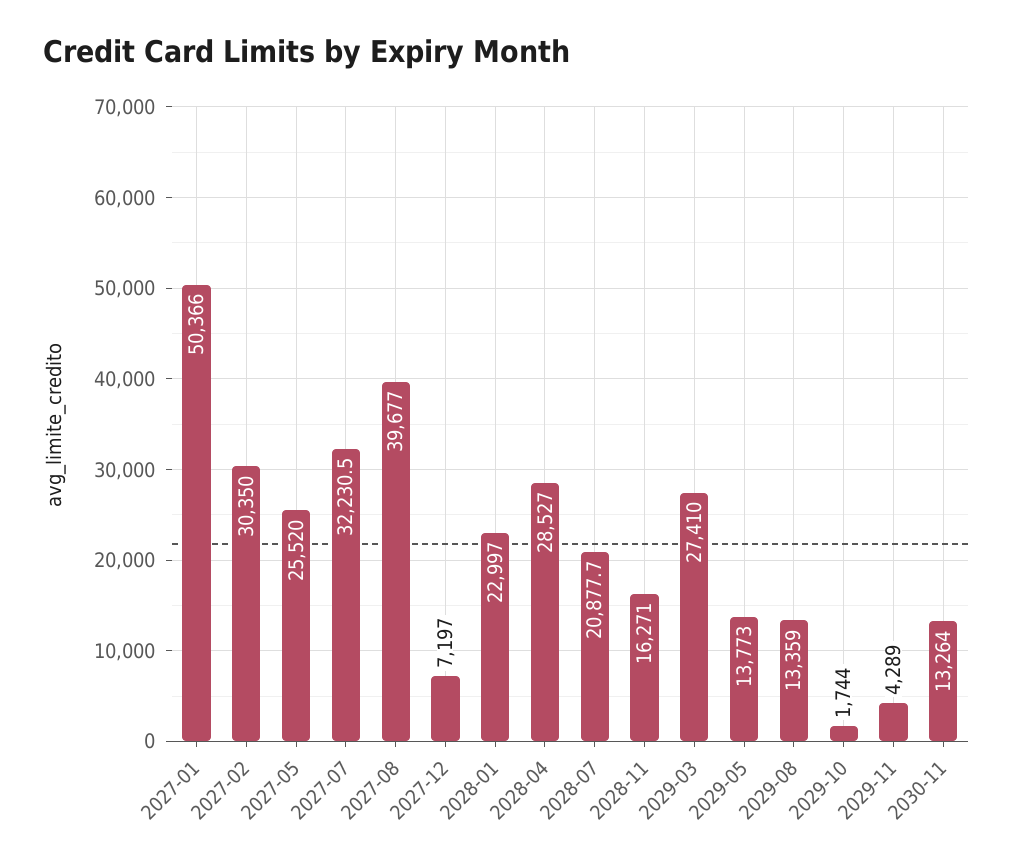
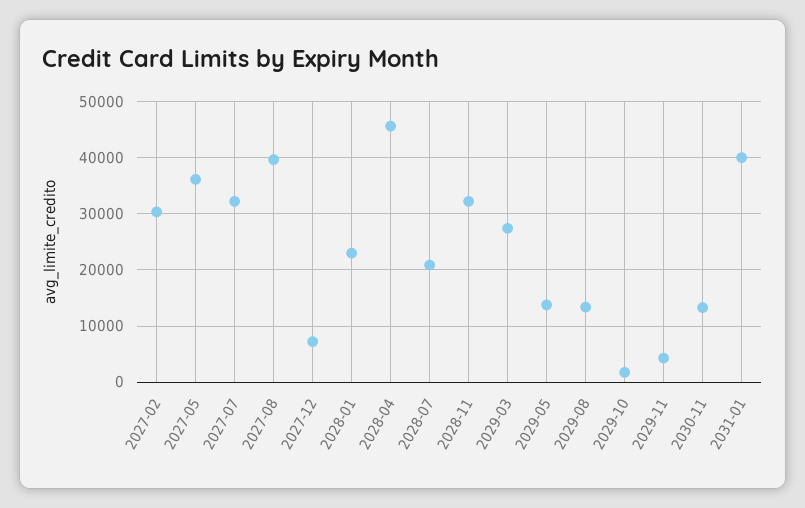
2027-01: 50366 -> none
2027-05: 25520 -> 36000
2028-04: 28527 -> 46000
2028-11: 16271 -> 32000
2031-01: none -> 40000

